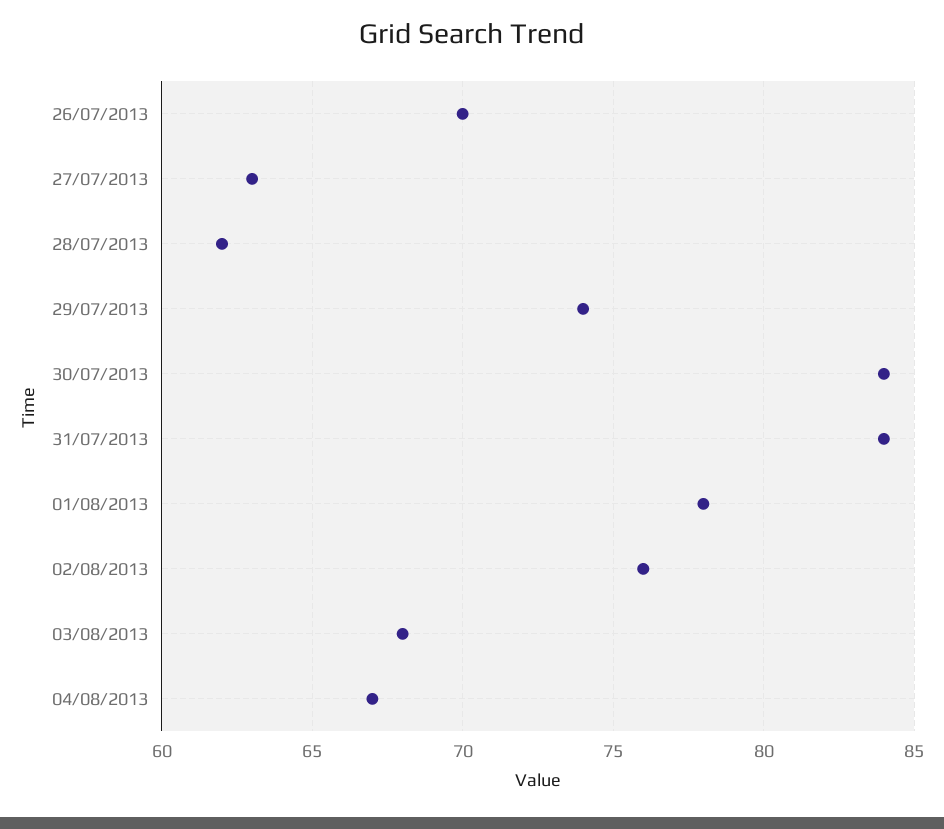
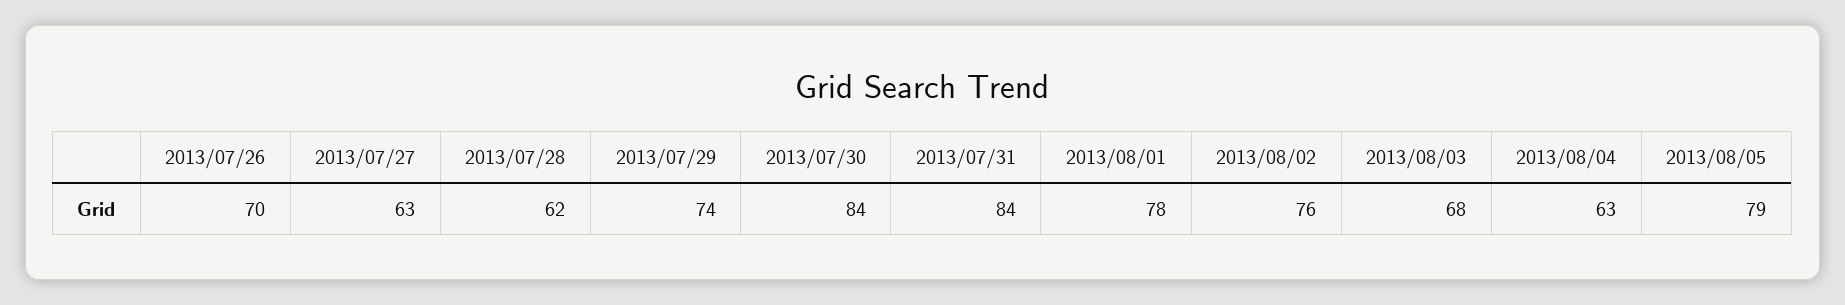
04/08/2013: 67 -> 63
2013/08/05: none -> 79

